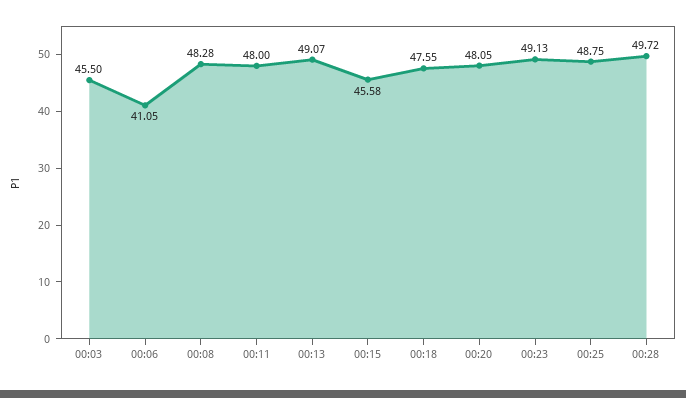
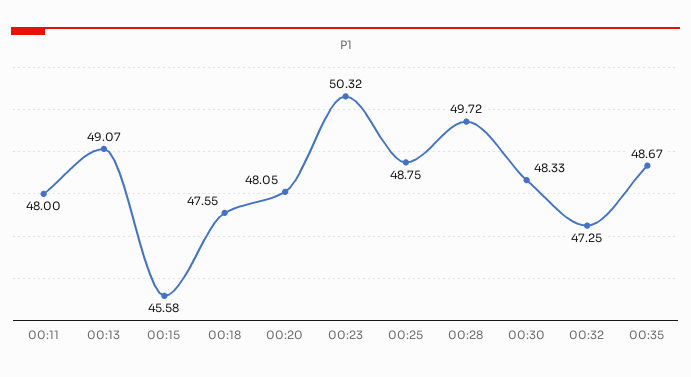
00:03: 45.5 -> none
00:06: 41.05 -> none
00:08: 48.28 -> none
00:23: 49.13 -> 50.32
00:30: none -> 48.33
00:32: none -> 47.25
00:35: none -> 48.67

